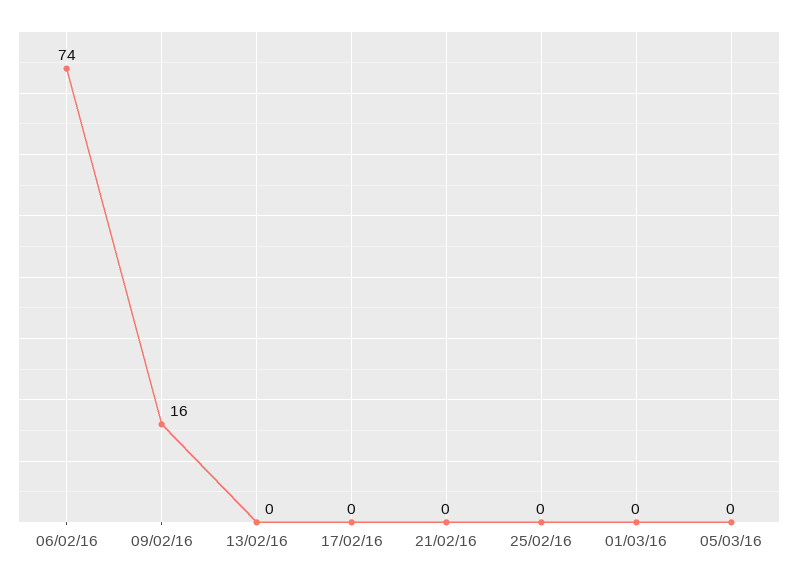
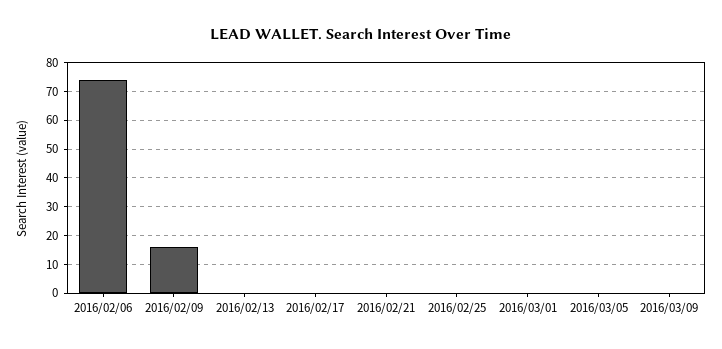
2016/03/09: none -> 0

